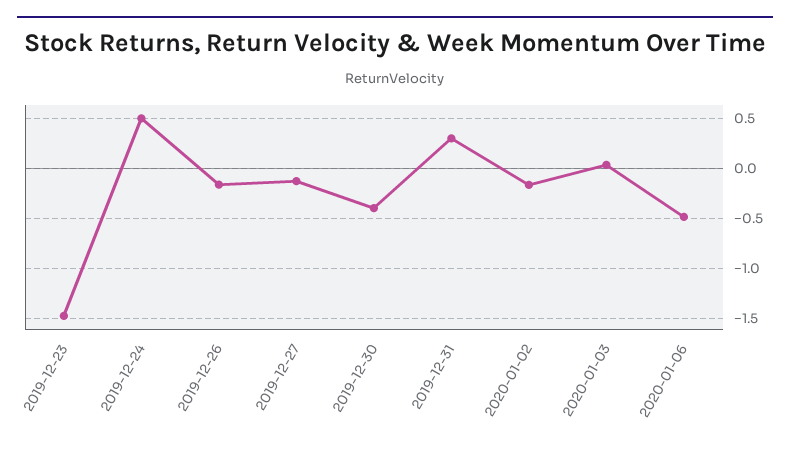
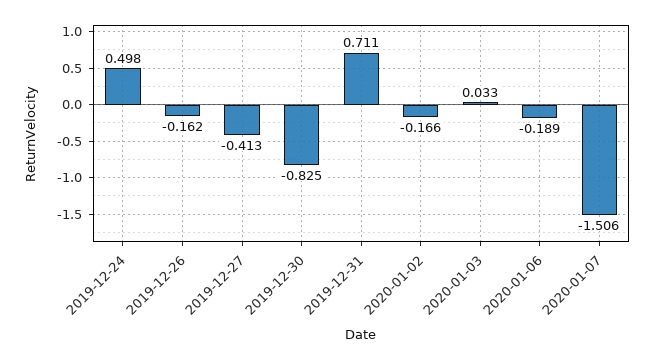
2019-12-23: -1.5 -> none
2019-12-27: -0.1 -> -0.413
2019-12-30: -0.4 -> -0.825
2019-12-31: 0.3 -> 0.711
2020-01-06: -0.5 -> -0.189
2020-01-07: none -> -1.506

